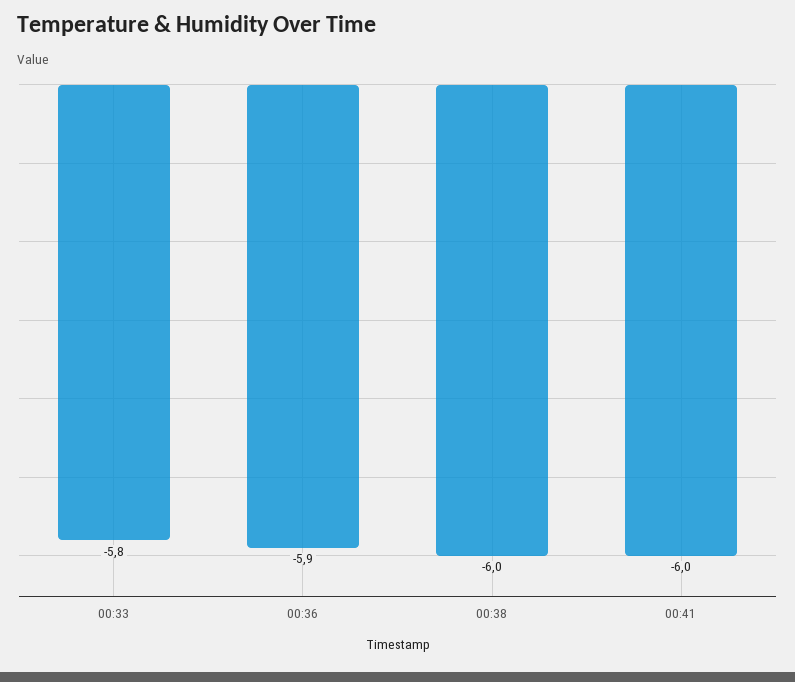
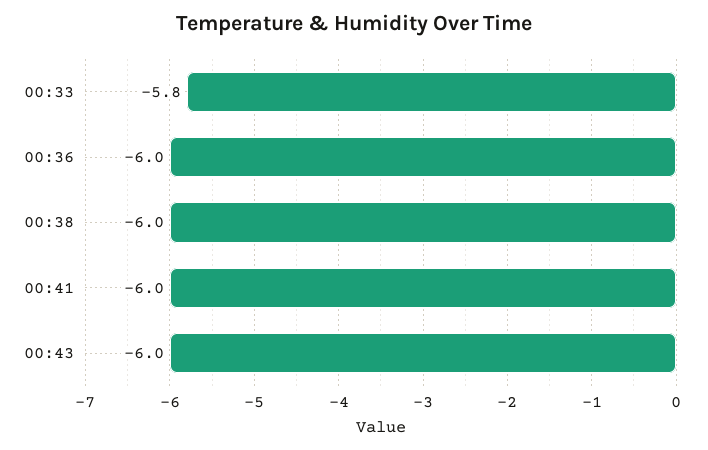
00:36: -5.9 -> -6
00:43: none -> -6

